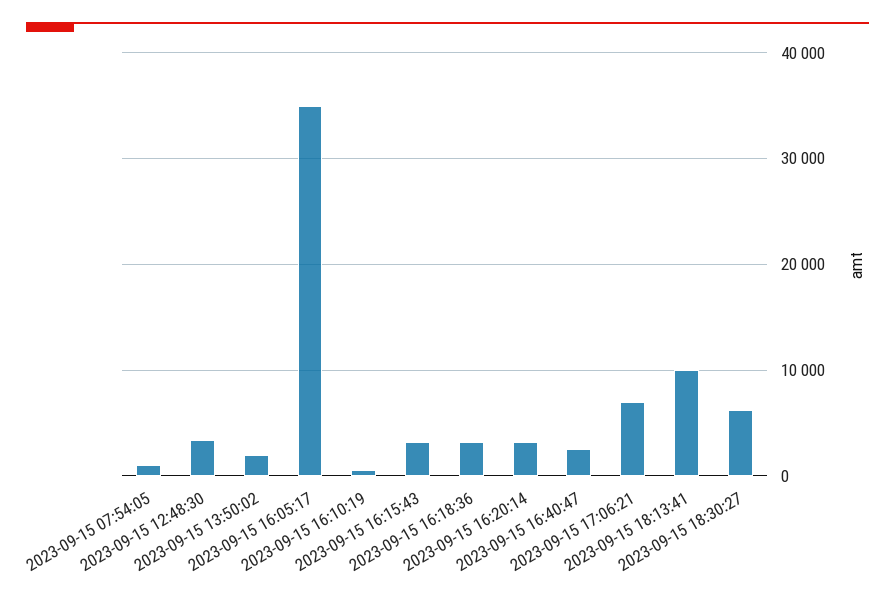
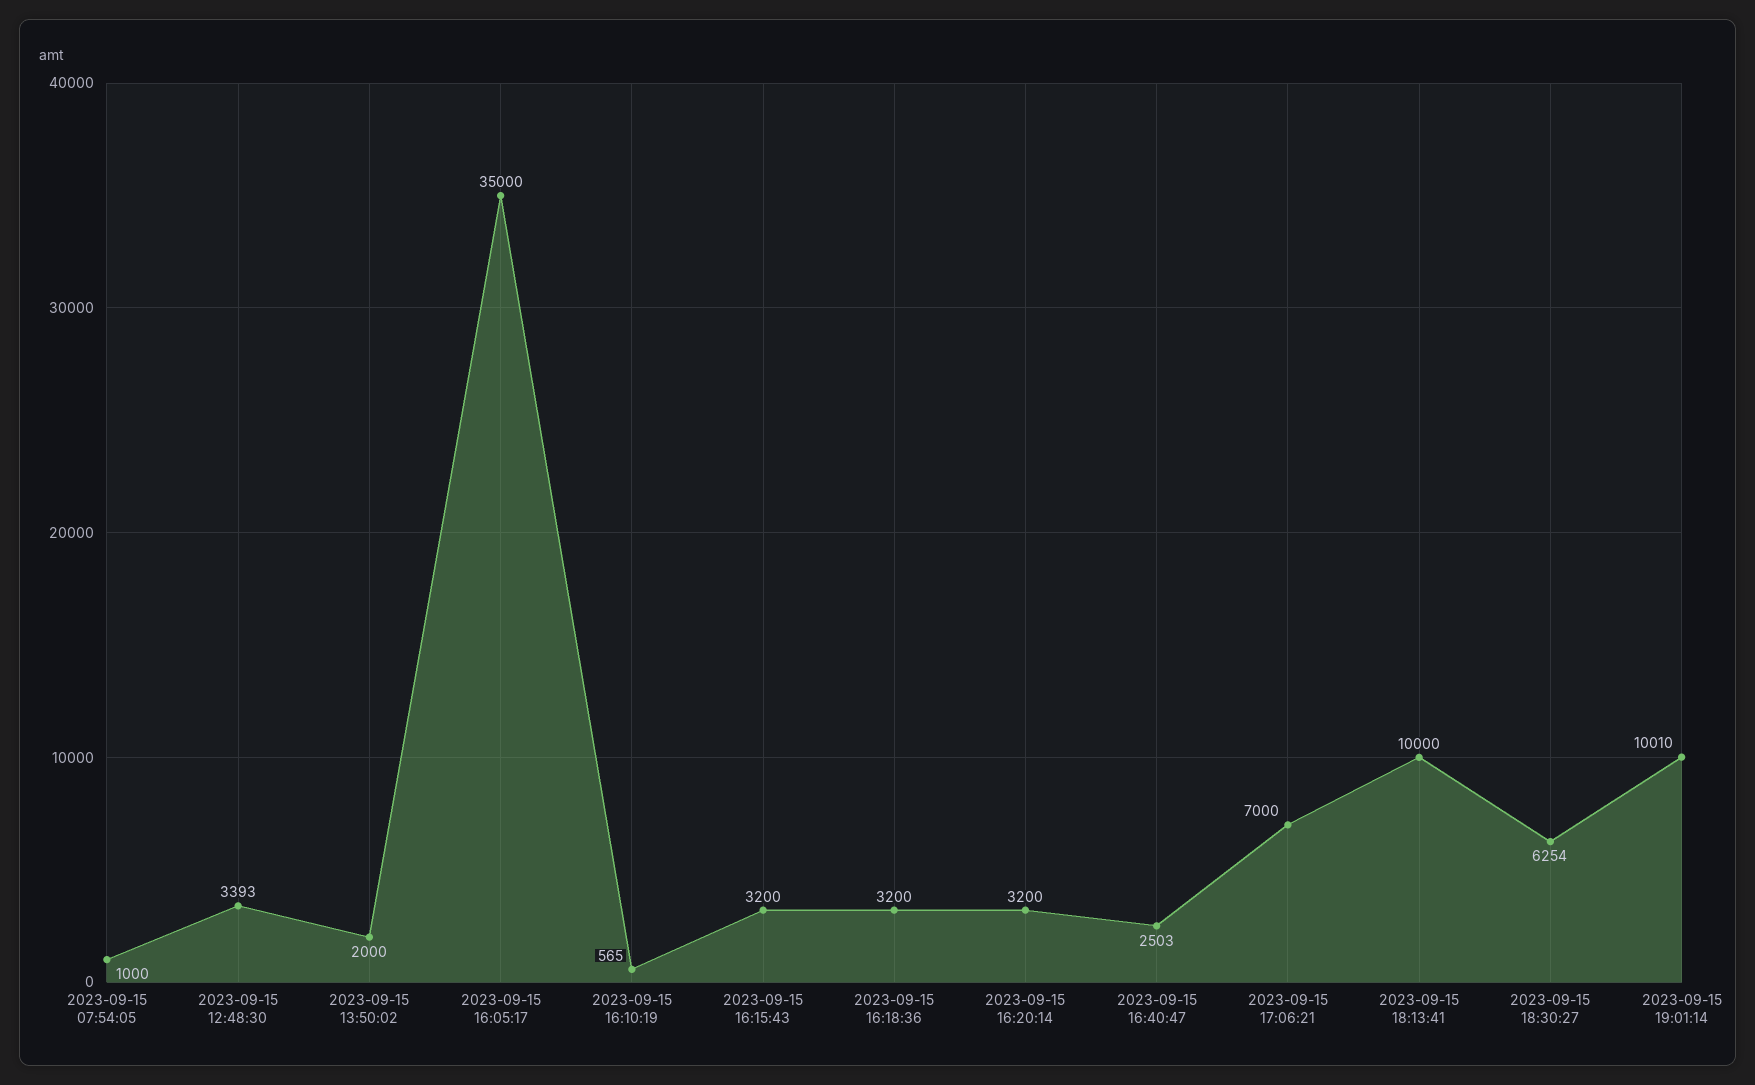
2023-09-15 19:01:14: none -> 10010

